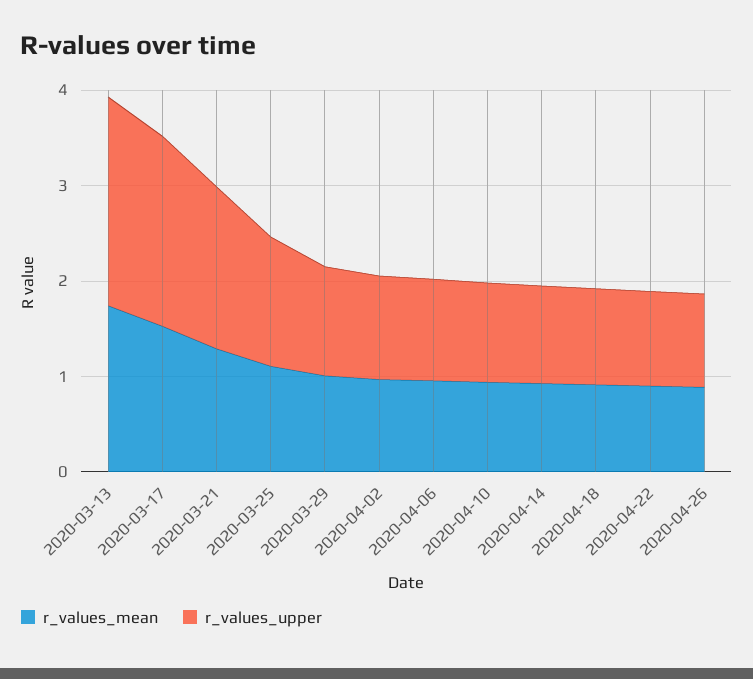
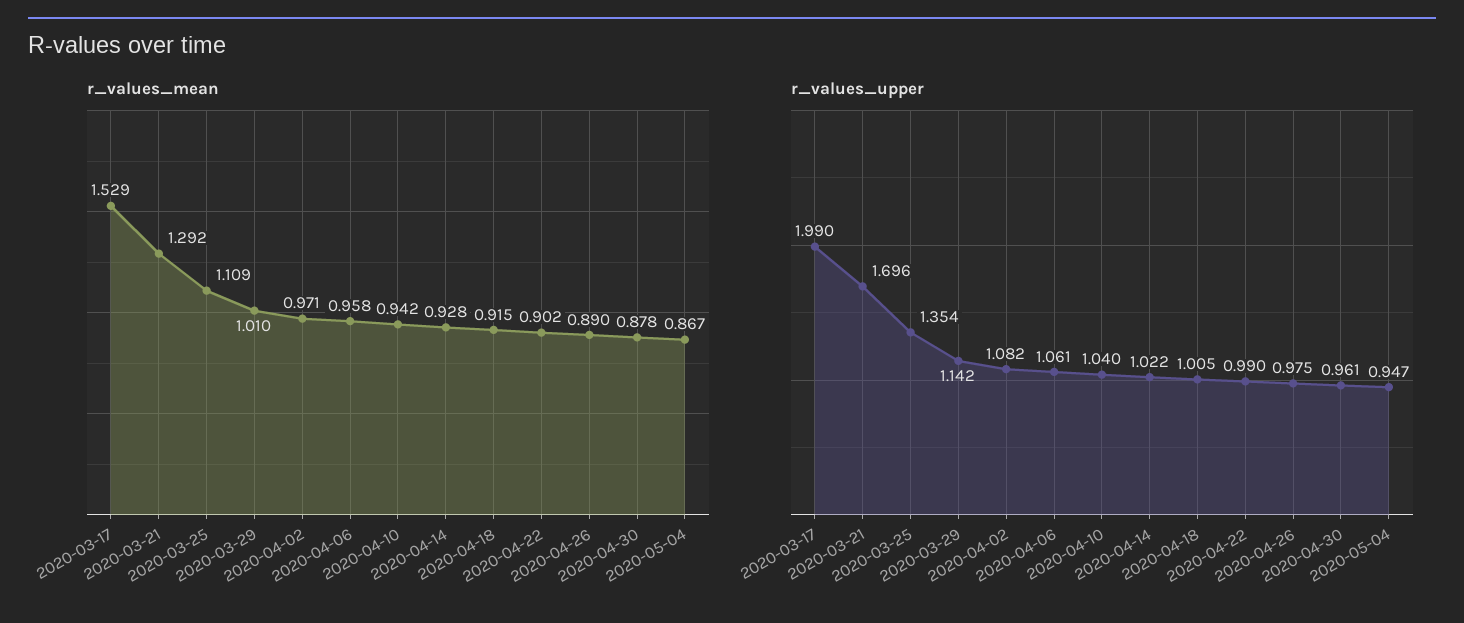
r_values_mean, 2020-03-13: 1.8 -> none
r_values_upper, 2020-03-13: 2.2 -> none
r_values_mean, 2020-04-30: none -> 0.878
r_values_mean, 2020-05-04: none -> 0.867
r_values_upper, 2020-04-30: none -> 0.961
r_values_upper, 2020-05-04: none -> 0.947

